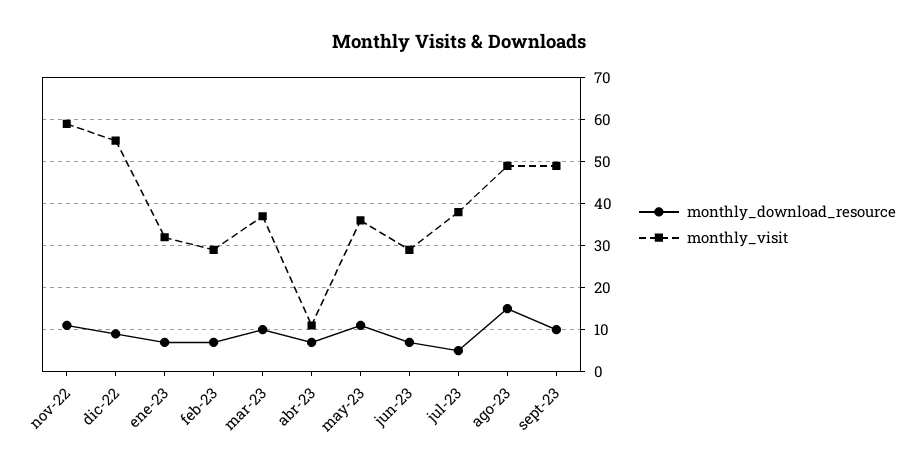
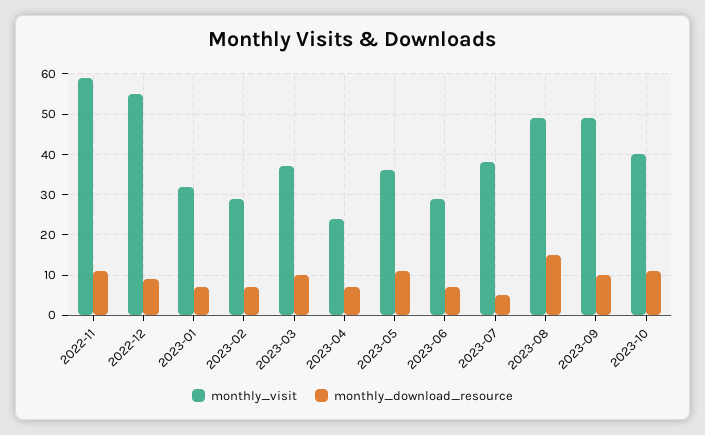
monthly_visit, abr-23: 10 -> 25
monthly_visit, 2023-10: none -> 40
monthly_download_resource, 2023-10: none -> 10

